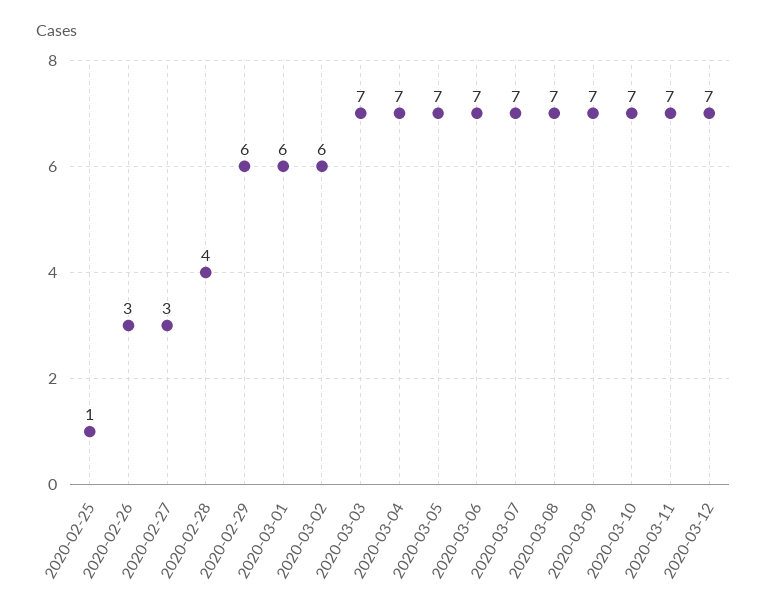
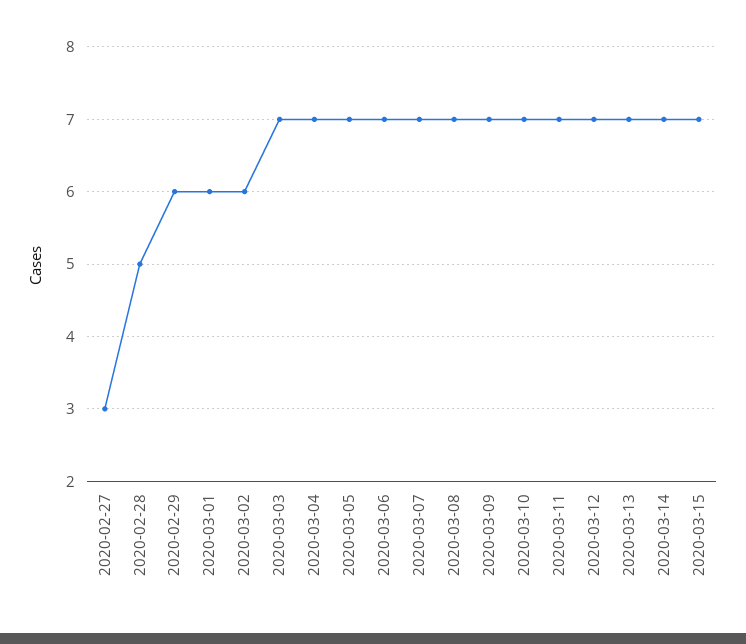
2020-02-25: 1 -> none
2020-02-26: 3 -> none
2020-02-28: 4 -> 5
2020-03-13: none -> 7
2020-03-14: none -> 7
2020-03-15: none -> 7

